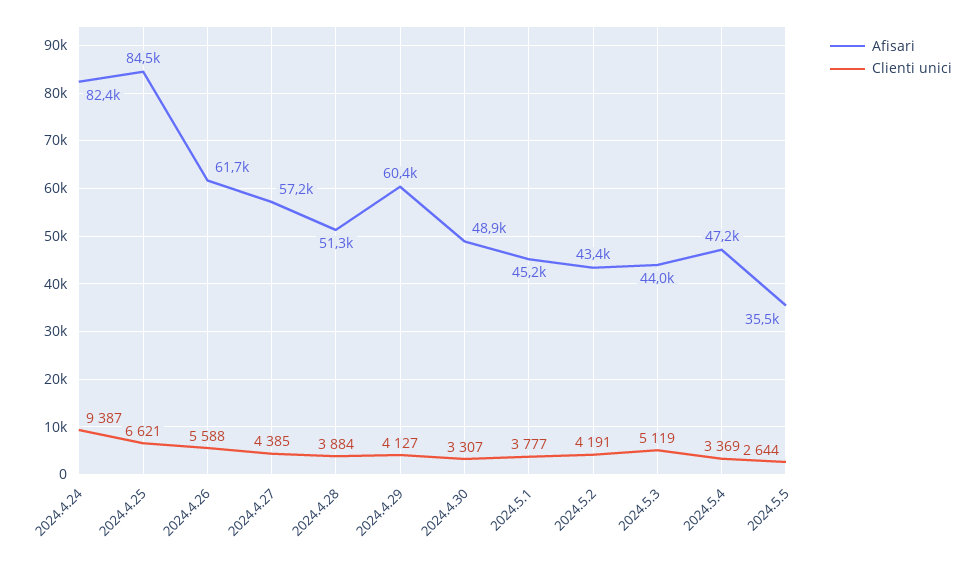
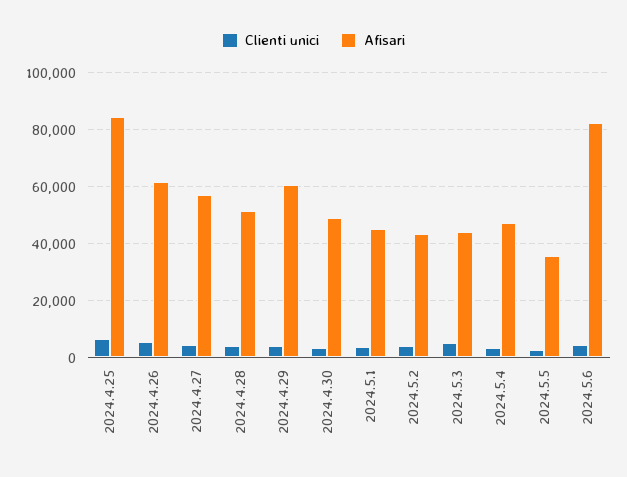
Afisari, 2024.4.24: 82400 -> none
Clienti unici, 2024.4.24: 9387 -> none
Clienti unici, 2024.5.6: none -> 5000
Afisari, 2024.5.6: none -> 82500

